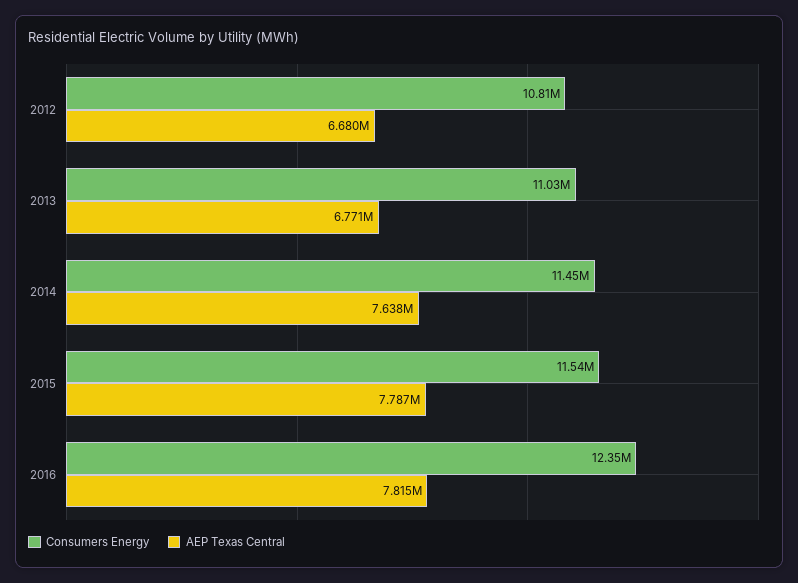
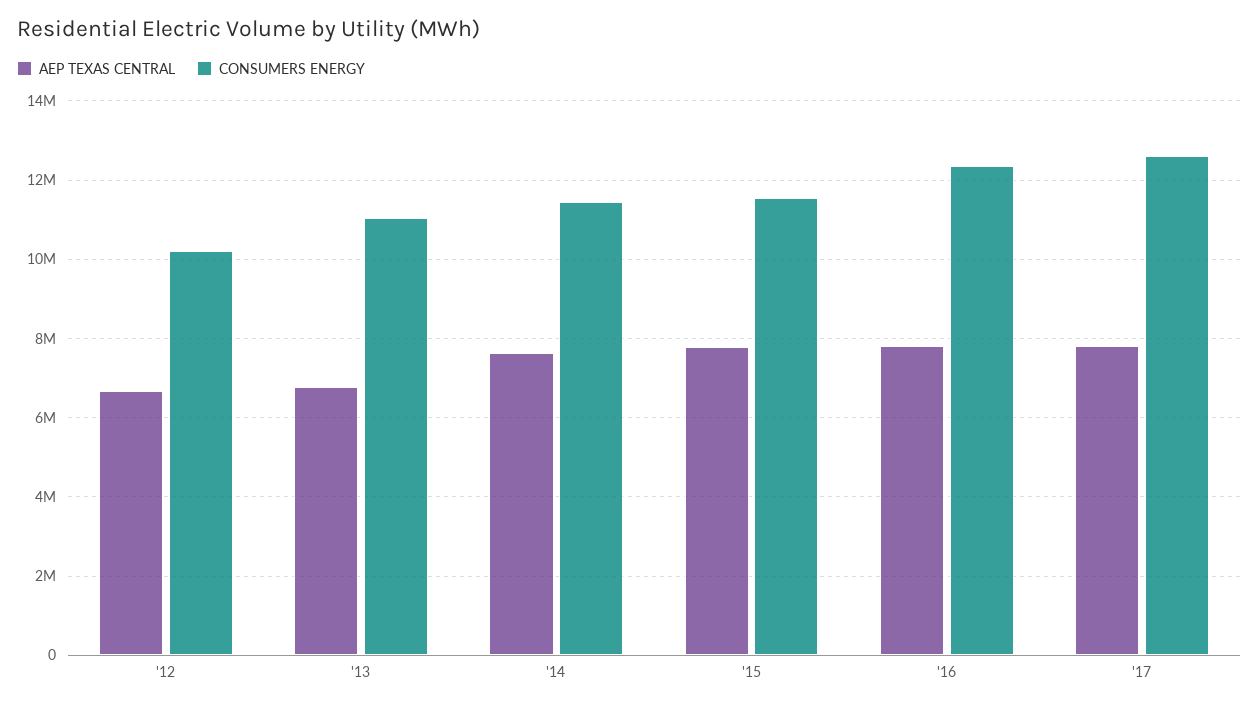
Consumers Energy, 2012: 10810000 -> 10200000
AEP Texas Central, '17: none -> 7800000
Consumers Energy, '17: none -> 12600000

